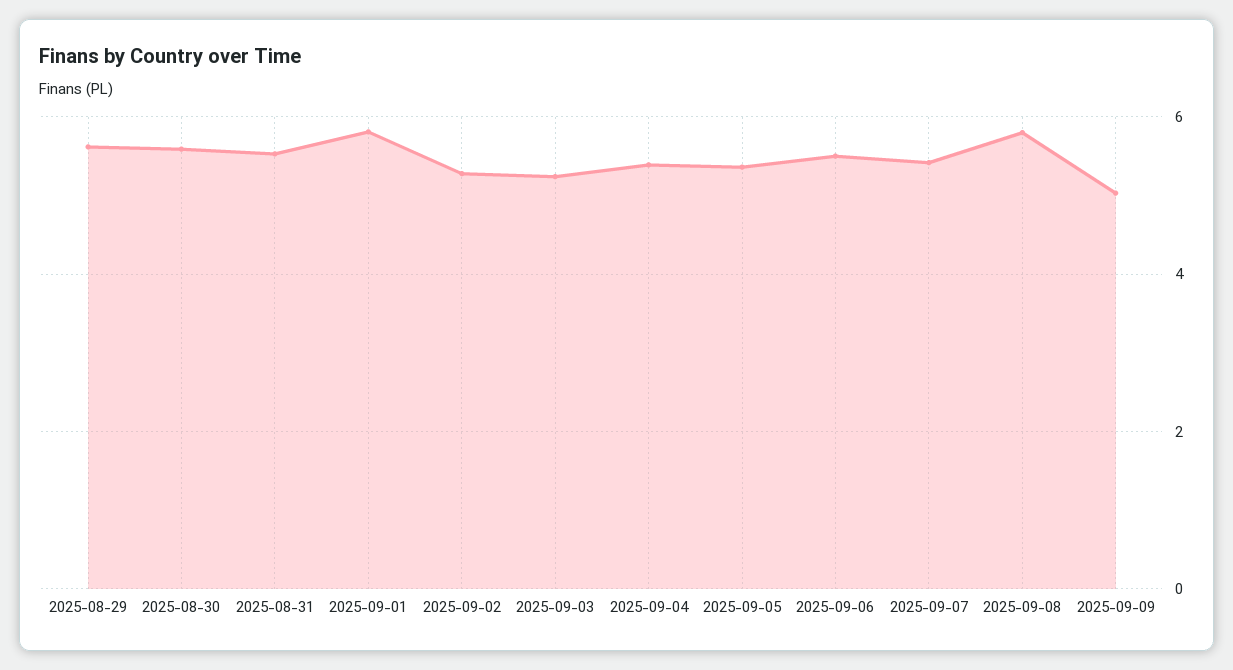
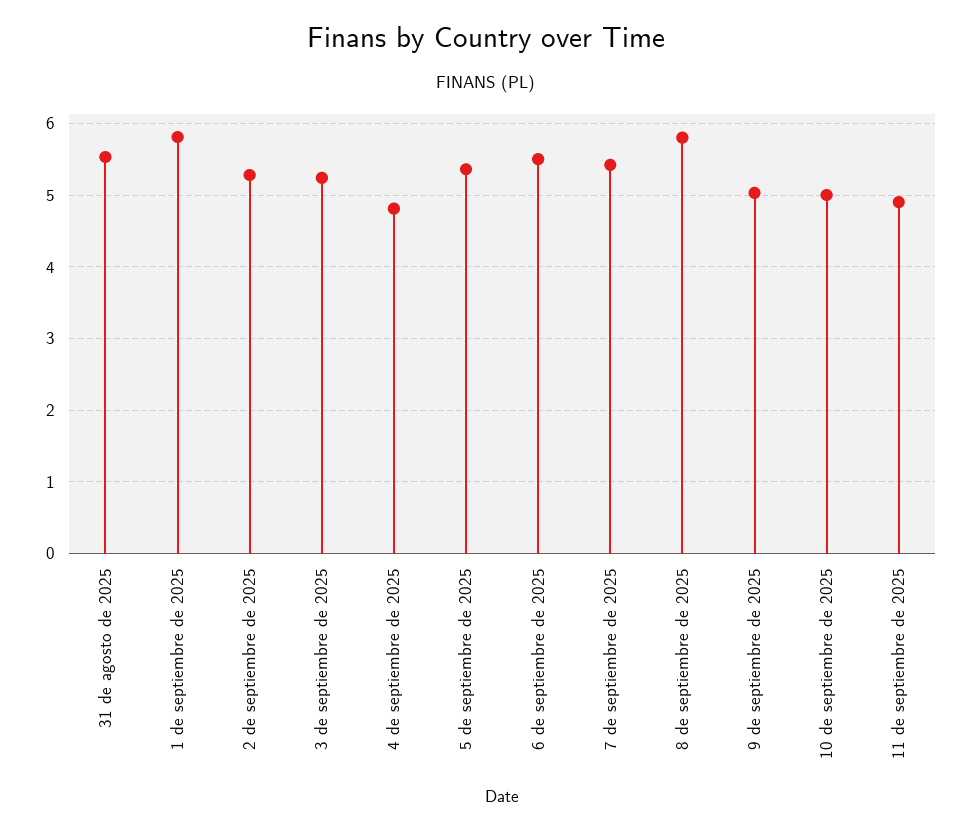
2025-08-29: 5.6 -> none
2025-08-30: 5.6 -> none
2025-09-04: 5.4 -> 4.8
10 de septiembre de 2025: none -> 5
11 de septiembre de 2025: none -> 4.9

